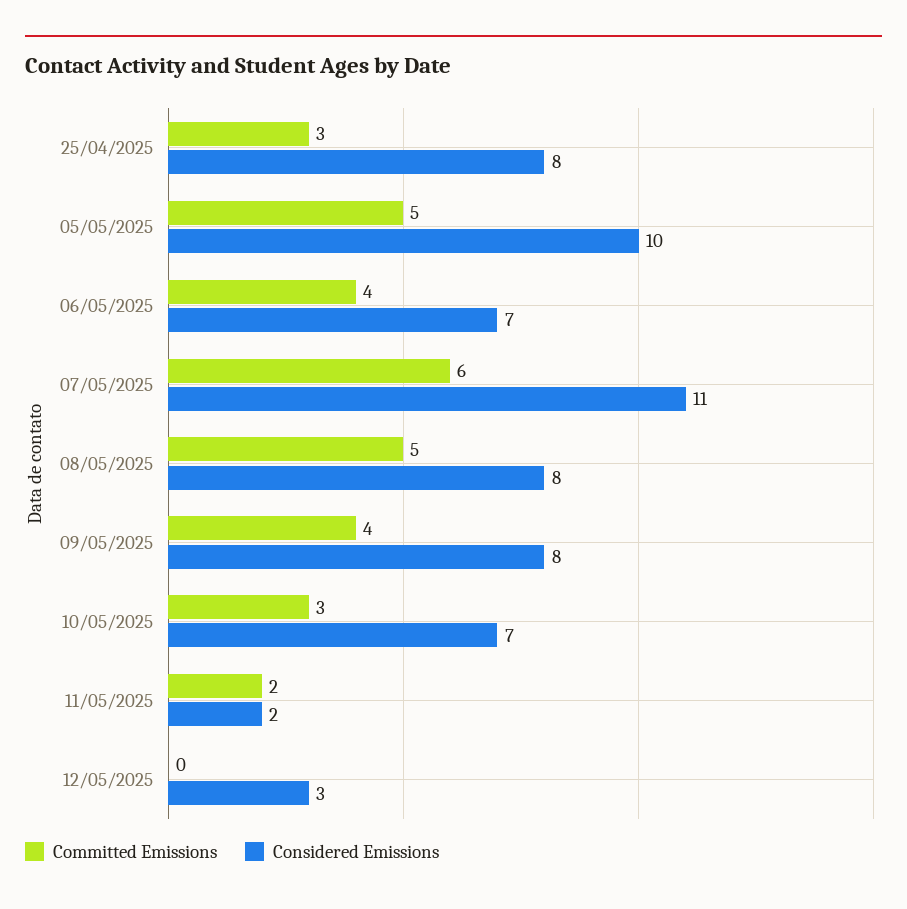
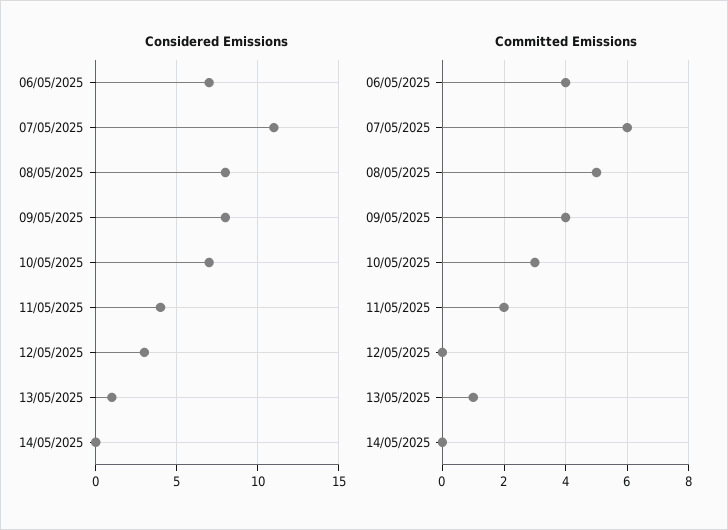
Committed Emissions, 25/04/2025: 3 -> none
Considered Emissions, 25/04/2025: 8 -> none
Committed Emissions, 05/05/2025: 5 -> none
Considered Emissions, 05/05/2025: 10 -> none
Considered Emissions, 11/05/2025: 2 -> 4
Considered Emissions, 13/05/2025: none -> 1
Considered Emissions, 14/05/2025: none -> 0
Committed Emissions, 13/05/2025: none -> 1
Committed Emissions, 14/05/2025: none -> 0

